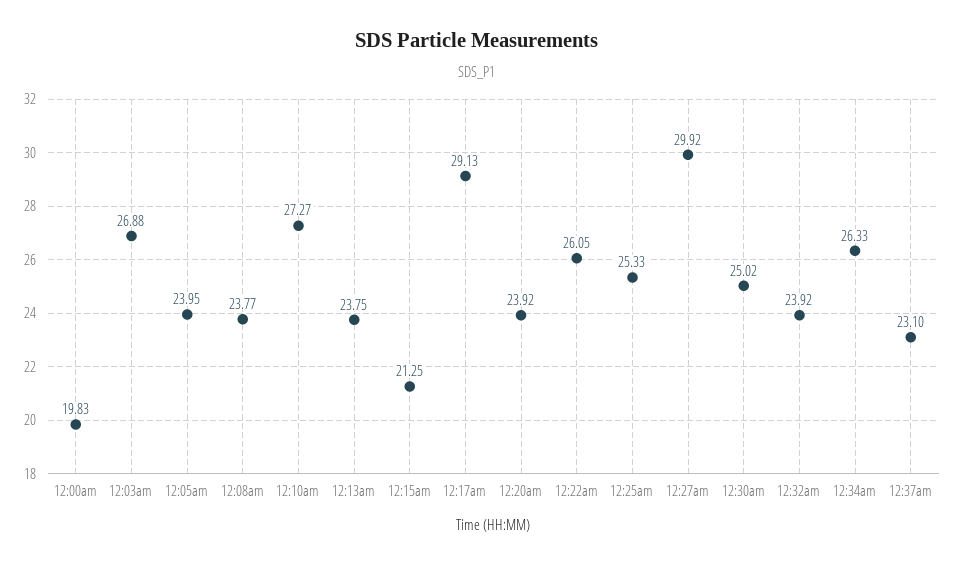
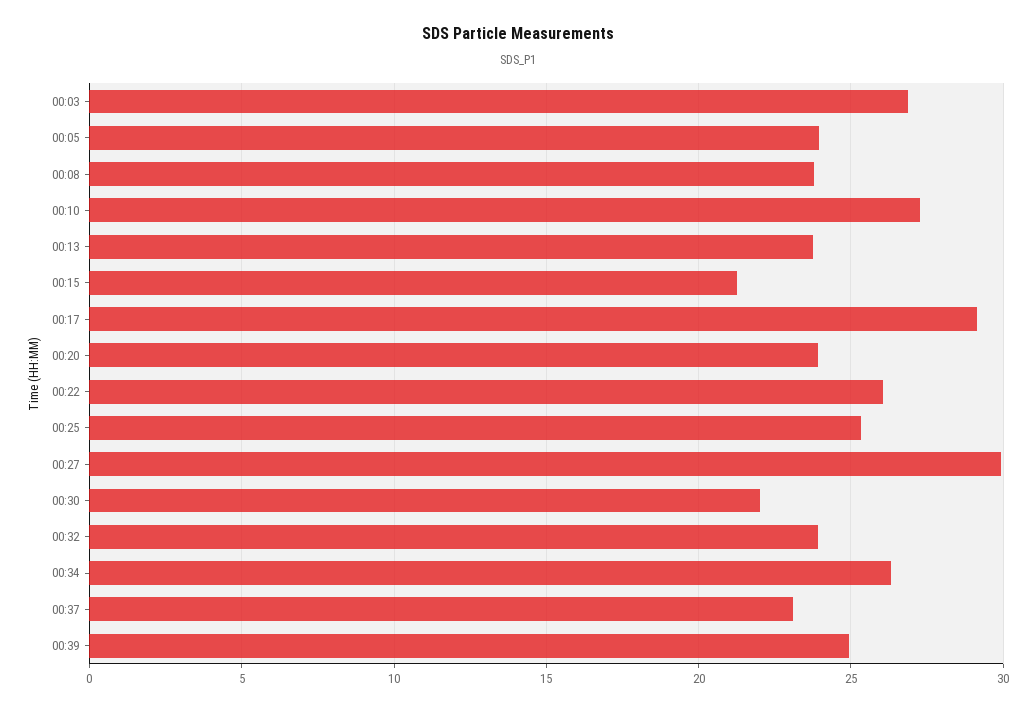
12:00am: 19.83 -> none
12:30am: 25.02 -> 22
00:39: none -> 25

